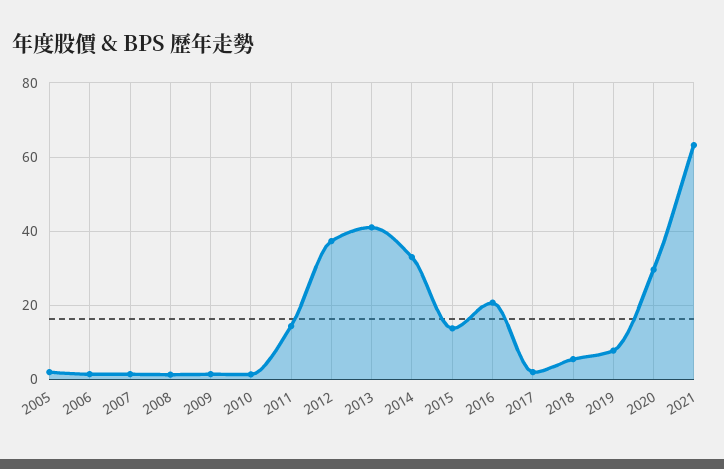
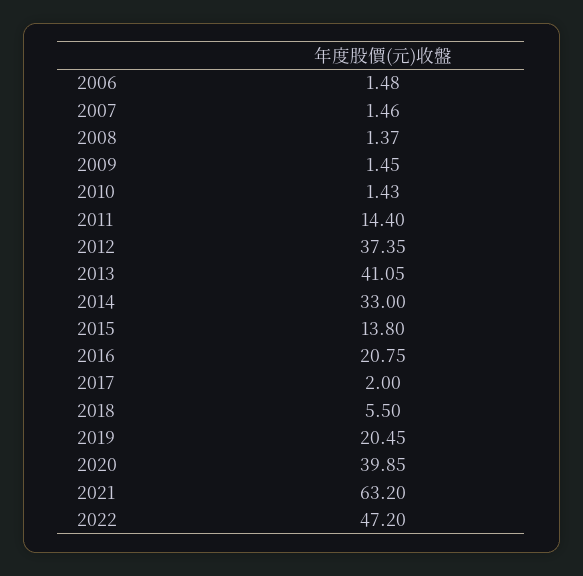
2005: 2 -> none
2019: 8 -> 20.45
2020: 30 -> 39.85
2022: none -> 47.2

